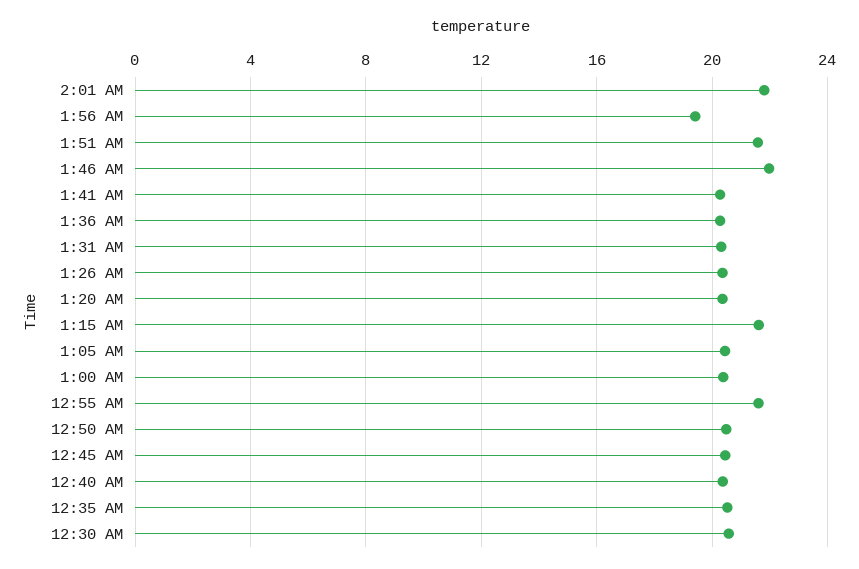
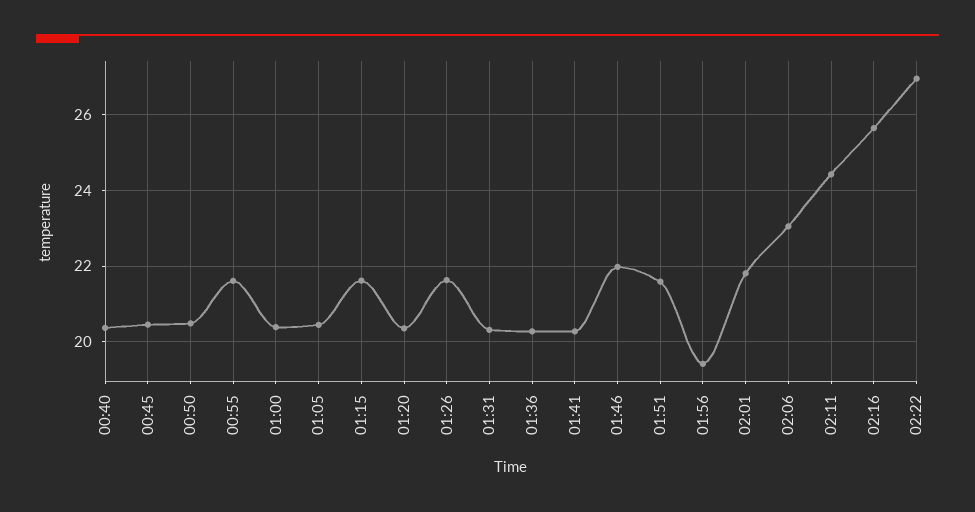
1:26 AM: 20.5 -> 21.6
12:35 AM: 20.5 -> none
12:30 AM: 20.5 -> none
02:06: none -> 23
02:11: none -> 24.4
02:16: none -> 25.6
02:22: none -> 27

